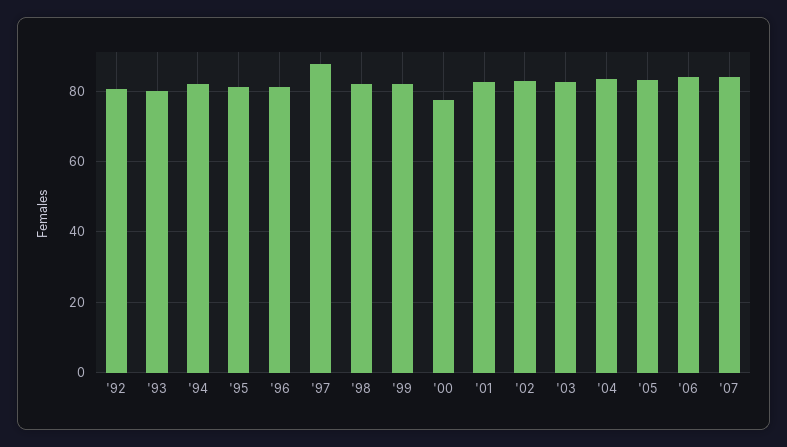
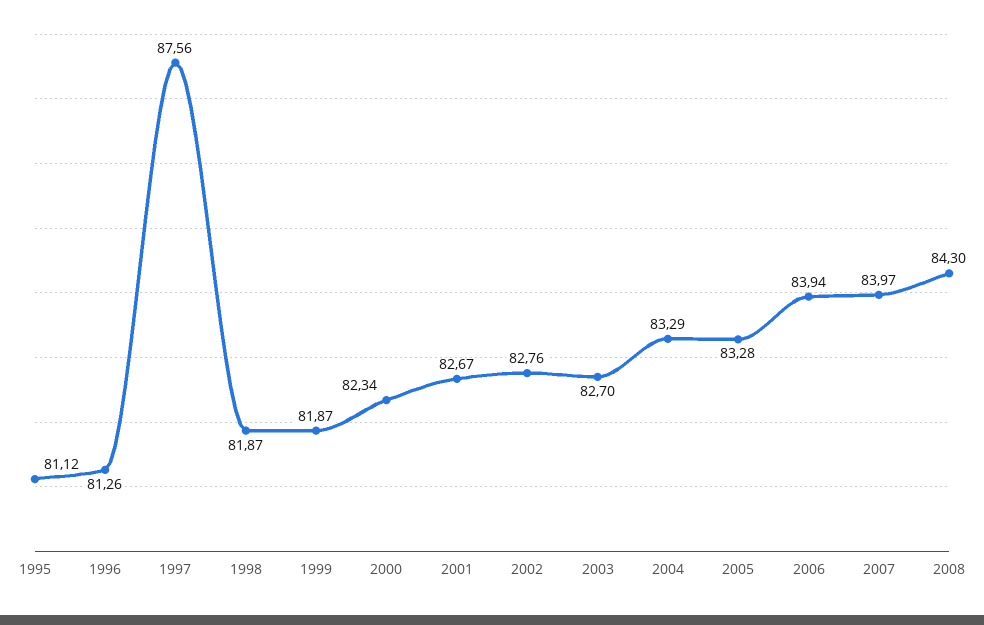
'92: 80 -> none
'93: 80 -> none
'94: 82 -> none
'00: 78 -> 82.34
2008: none -> 84.3

